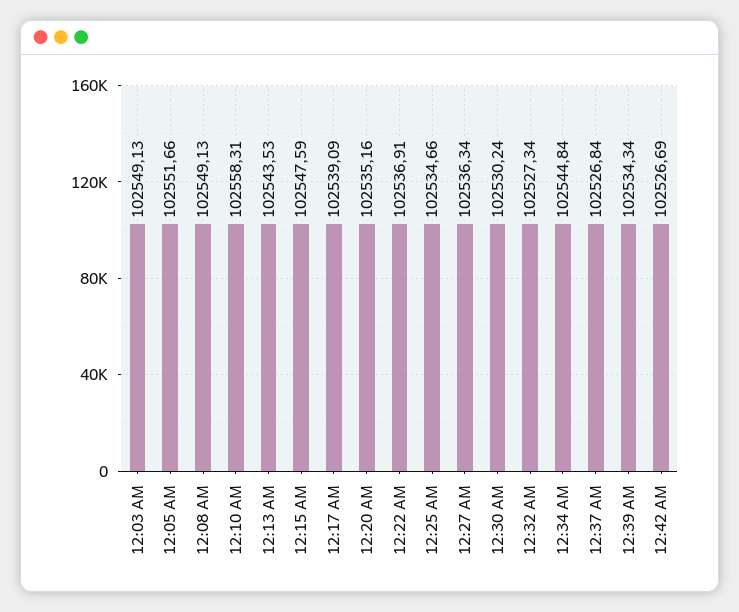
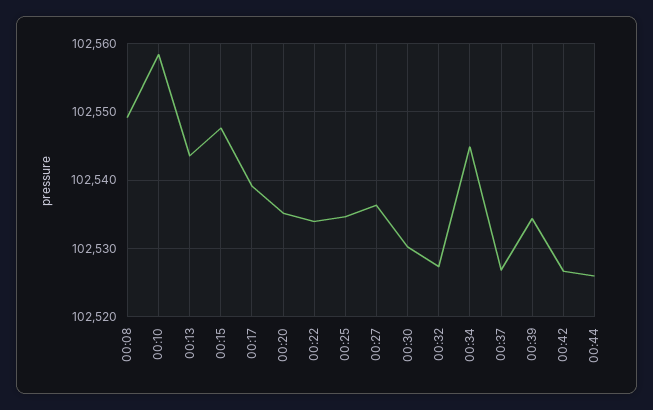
12:03 AM: 102549.13 -> none
12:05 AM: 102551.66 -> none
12:22 AM: 102536.91 -> 102534
00:44: none -> 102526

